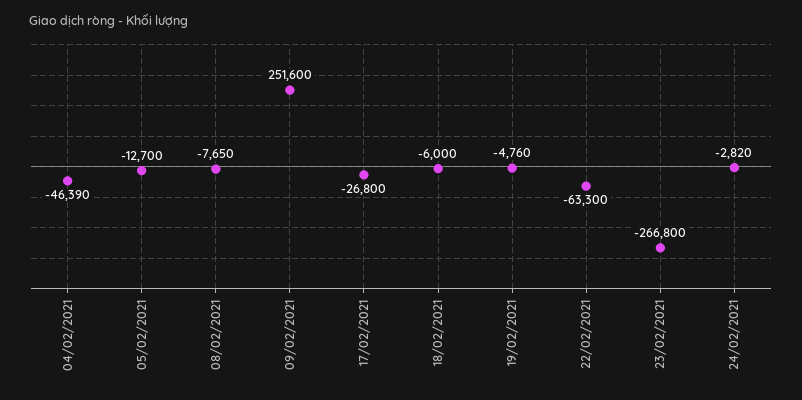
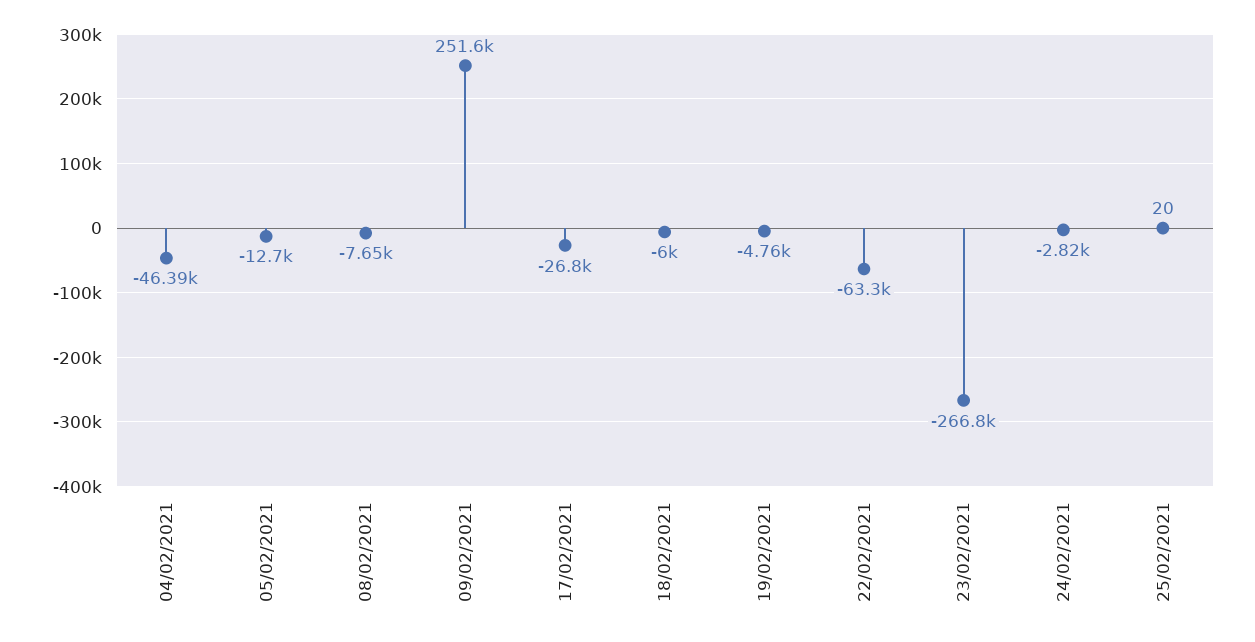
25/02/2021: none -> 20

